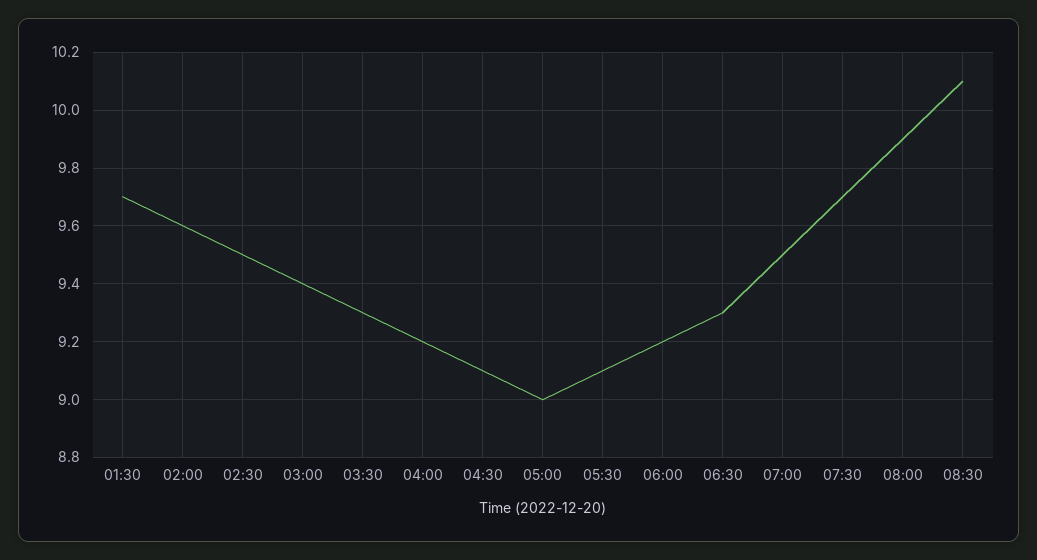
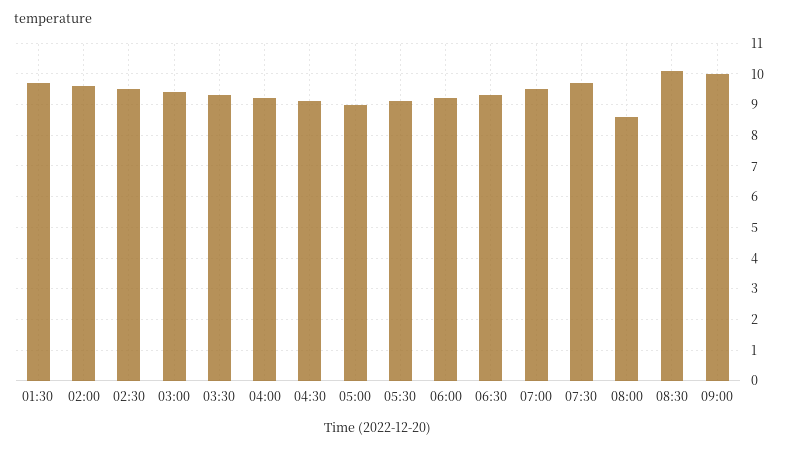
08:00: 9.9 -> 8.5
09:00: none -> 10

